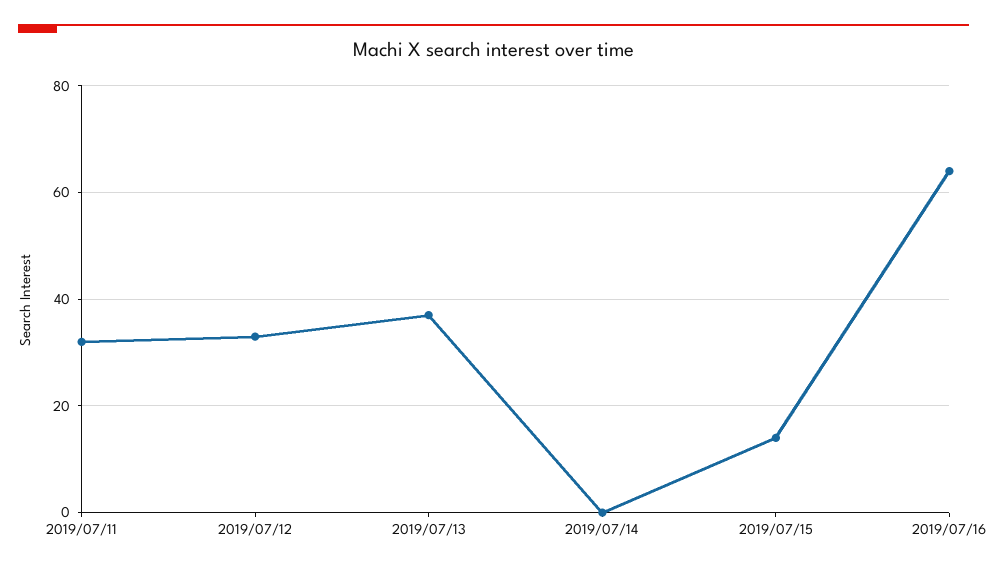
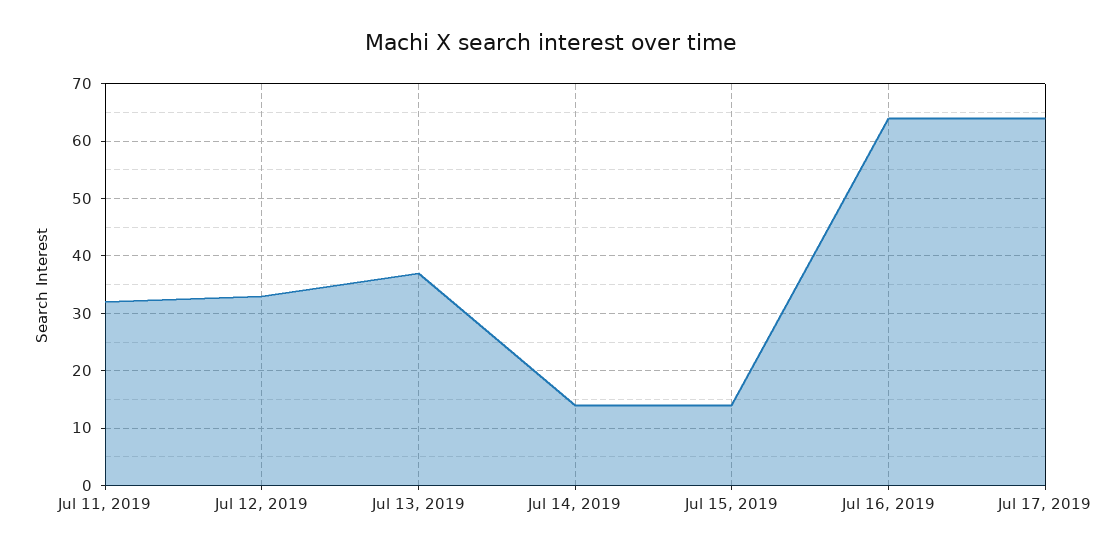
2019/07/14: 0 -> 15
Jul 17, 2019: none -> 65

